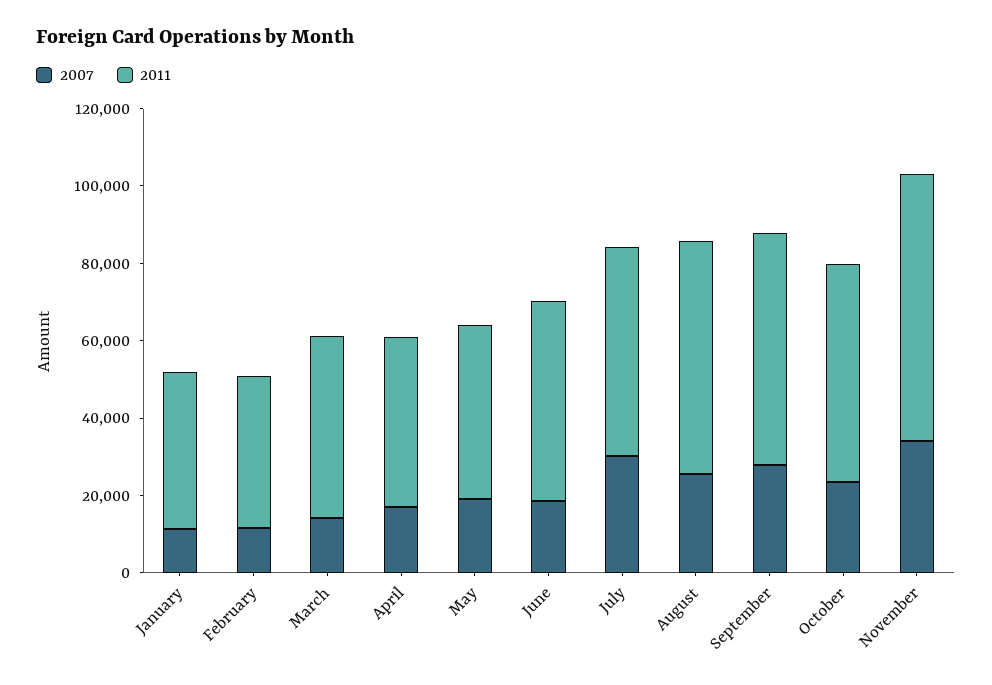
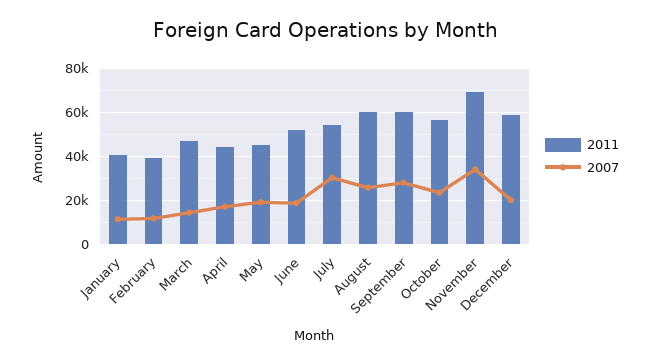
2011, December: none -> 60000
2007, December: none -> 20000

